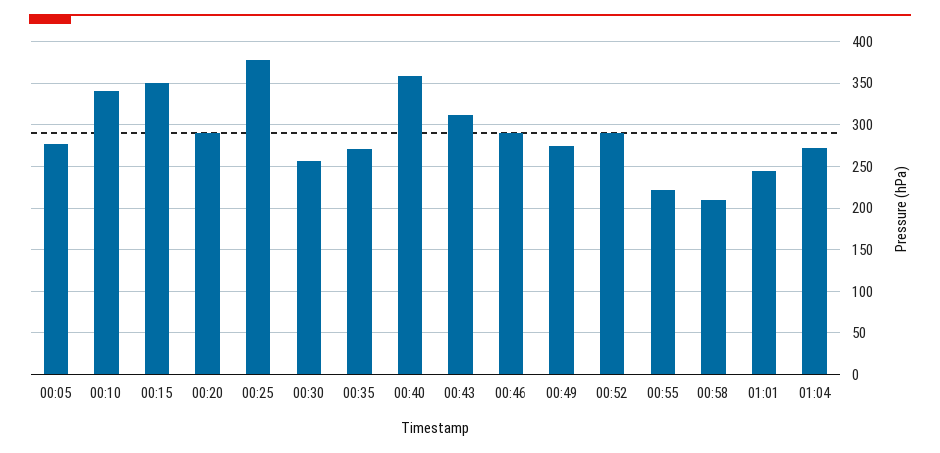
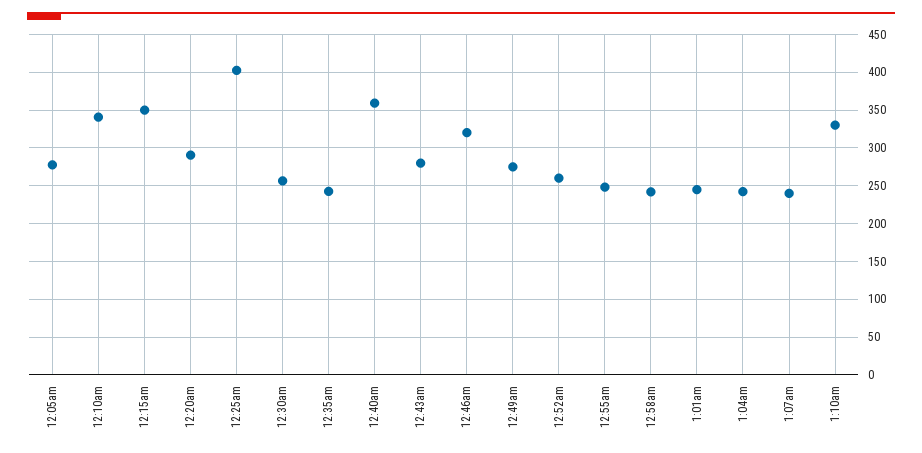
00:25: 380 -> 400
00:35: 270 -> 240
00:43: 310 -> 280
00:46: 290 -> 320
00:52: 290 -> 260
00:55: 220 -> 250
00:58: 210 -> 240
01:04: 270 -> 240
1:07am: none -> 240
1:10am: none -> 330

